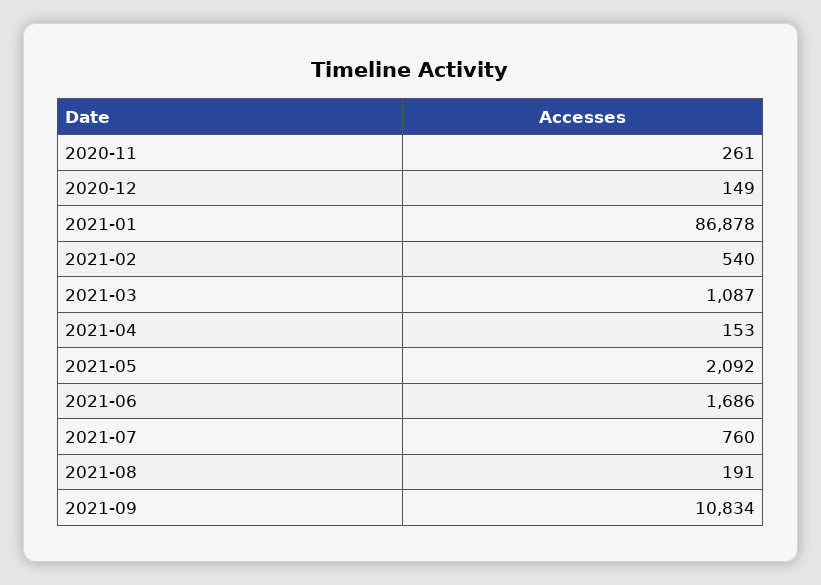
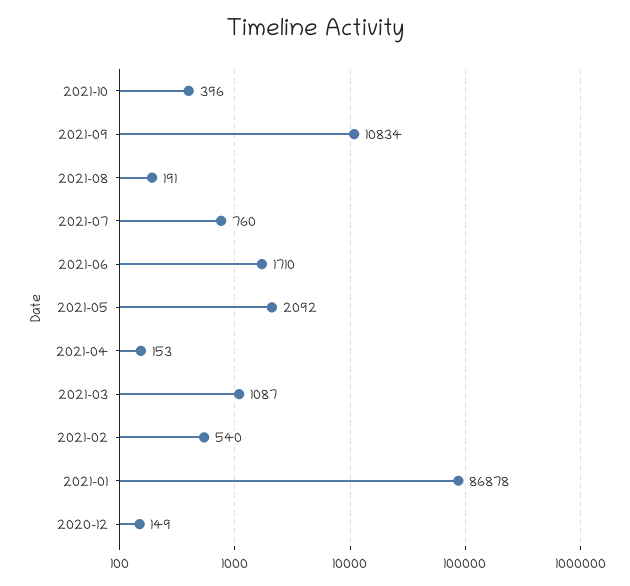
2020-11: 261 -> none
2021-06: 1686 -> 1710
2021-10: none -> 396

